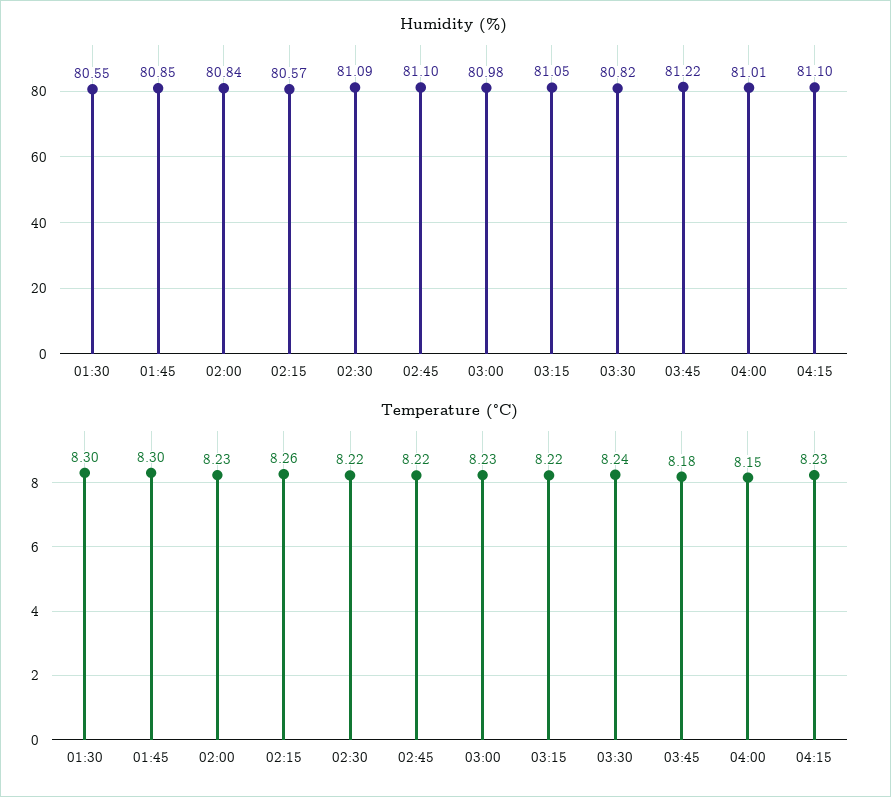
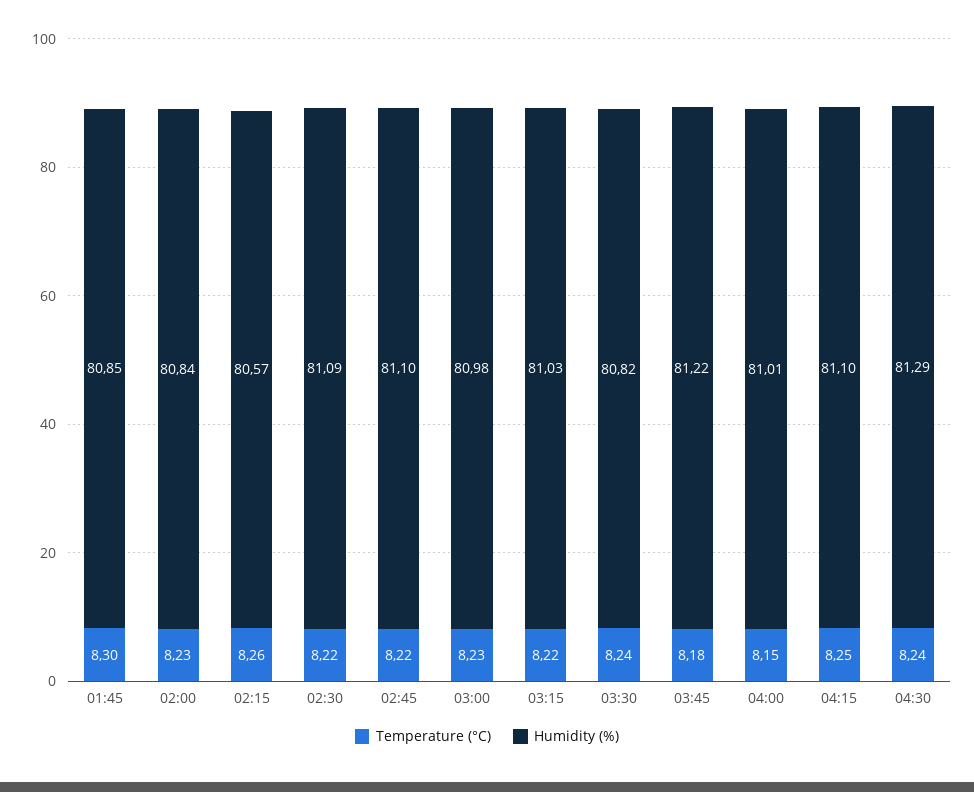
Humidity (%), 01:30: 80.55 -> none
Humidity (%), 03:15: 81.05 -> 81.03
Temperature (°C), 01:30: 8.3 -> none
Temperature (°C), 04:15: 8.23 -> 8.25
Temperature (°C), 04:30: none -> 8.24
Humidity (%), 04:30: none -> 81.29

